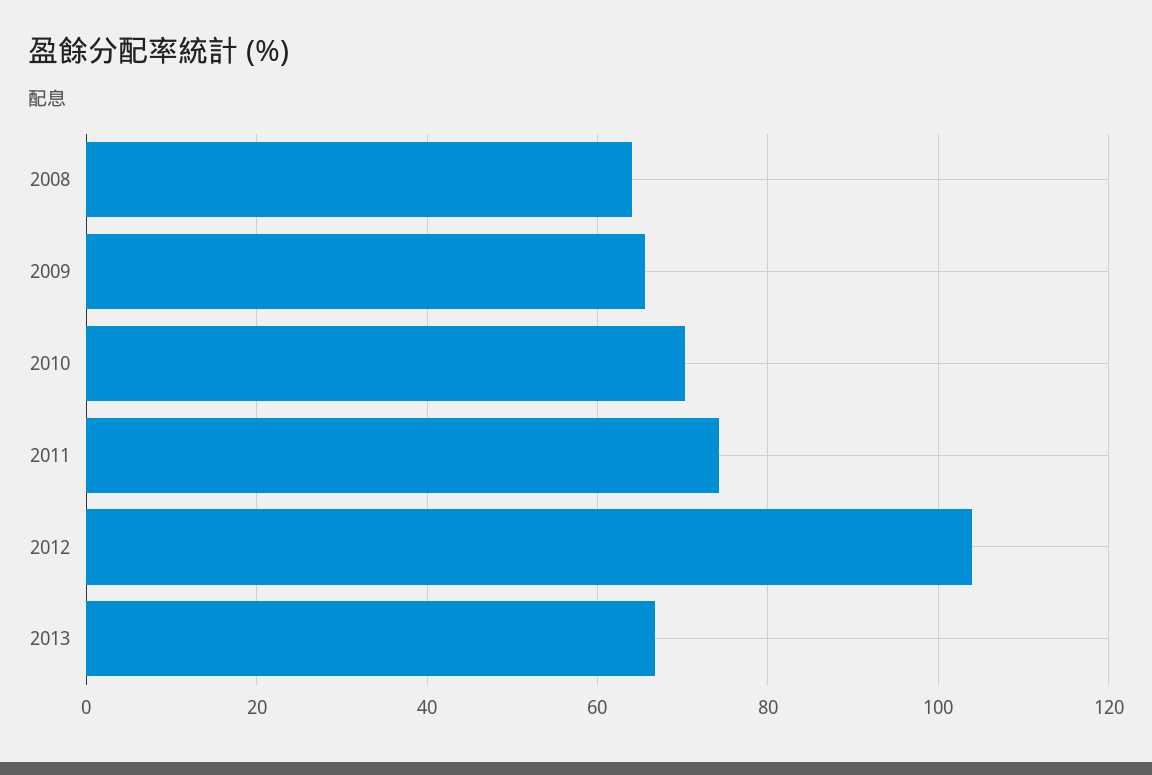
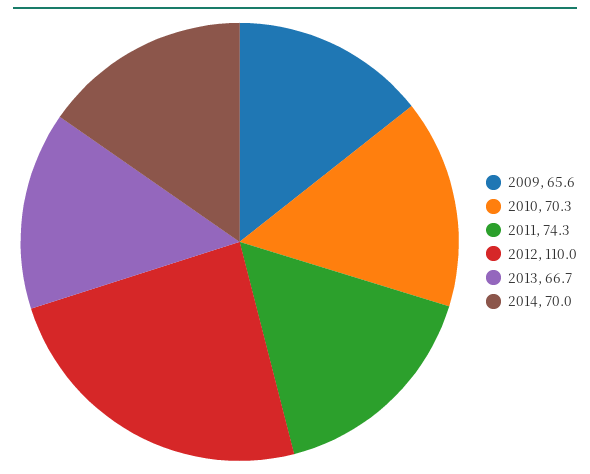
2008: 64 -> none
2012: 104 -> 110
2014: none -> 70

